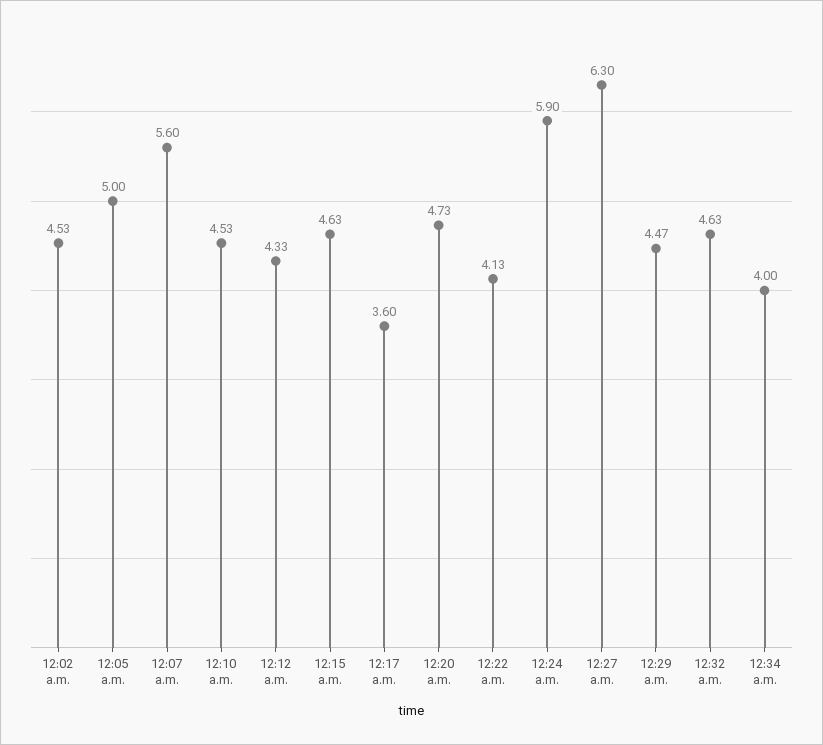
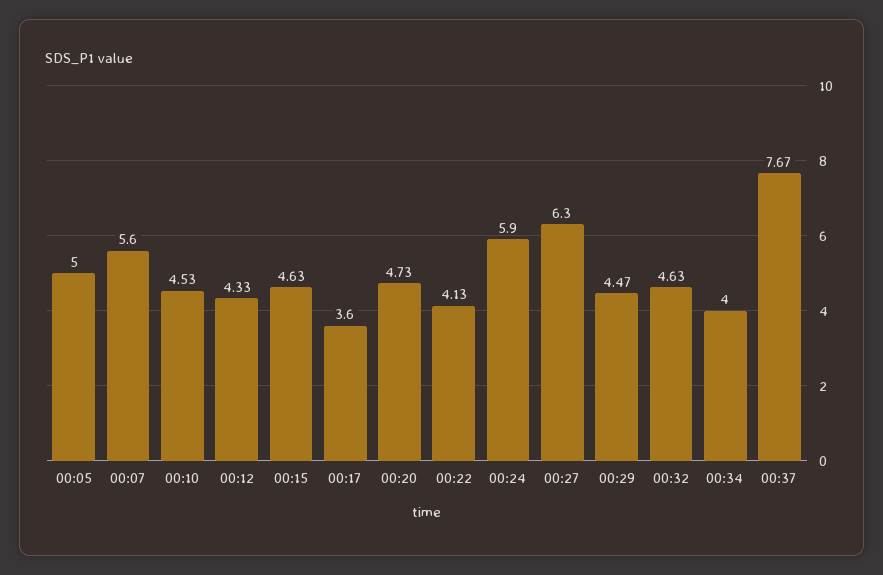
12:02 a.m.: 4.53 -> none
00:37: none -> 7.67

